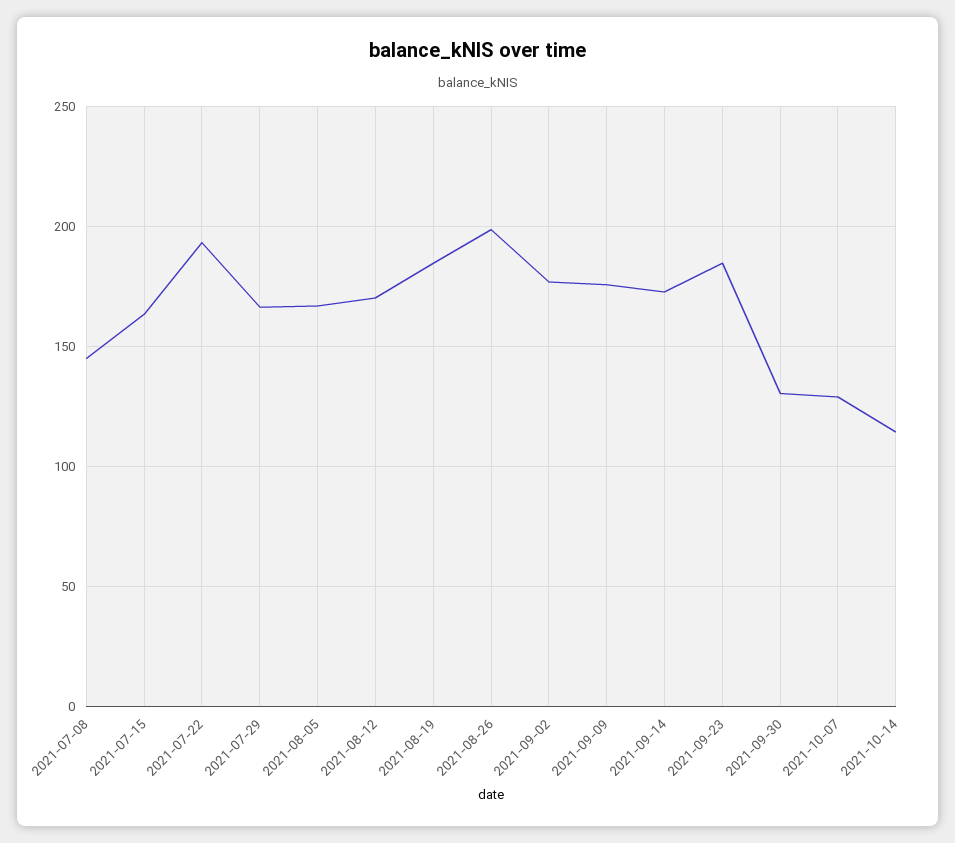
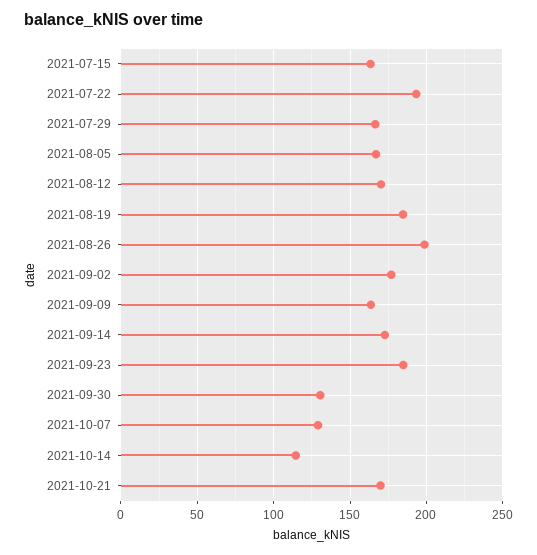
2021-07-08: 145 -> none
2021-09-09: 175 -> 165
2021-10-21: none -> 170

